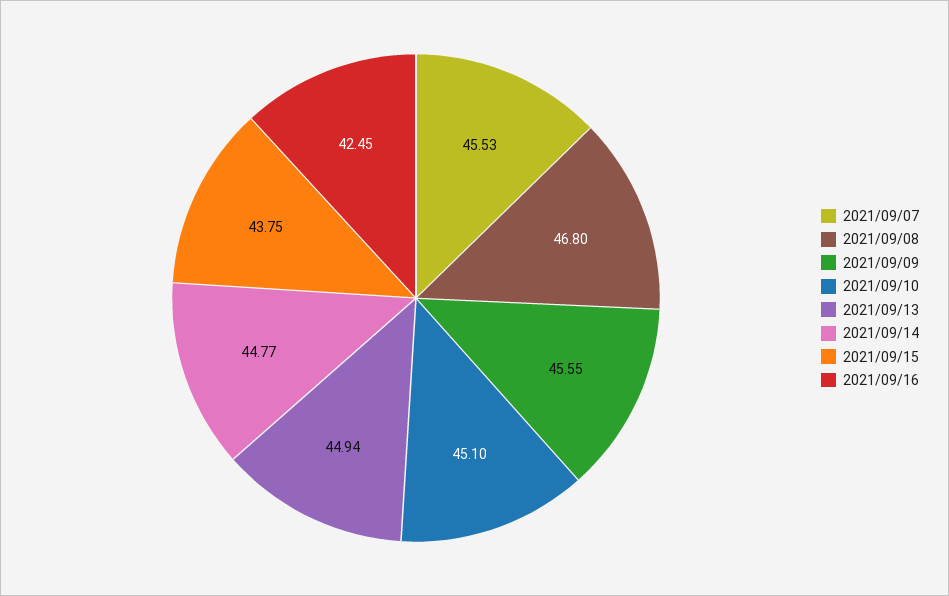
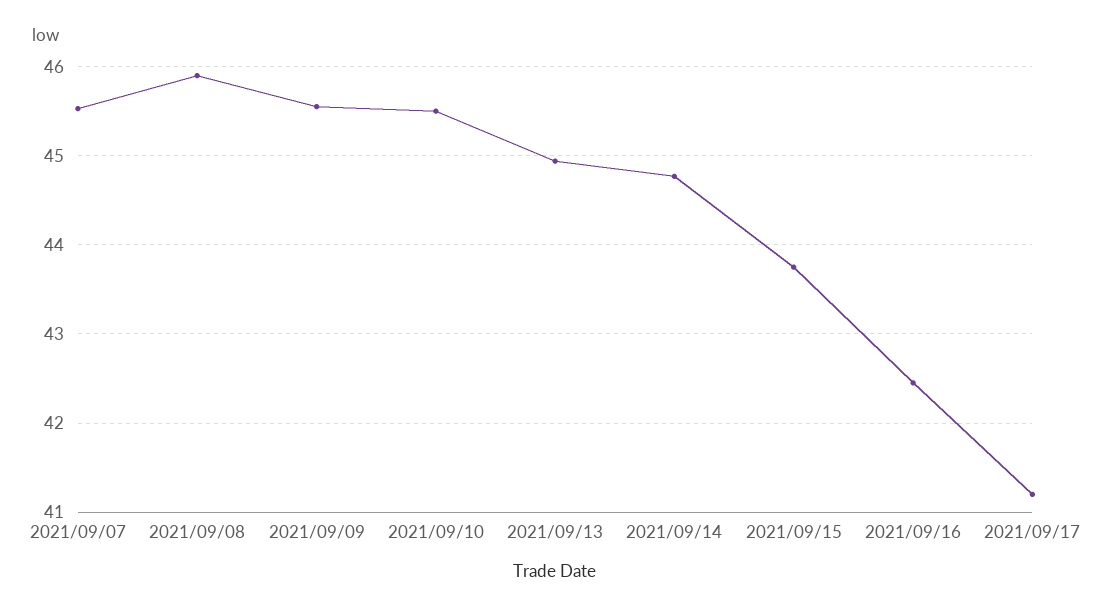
2021/09/08: 46.8 -> 45.9
2021/09/10: 45.1 -> 45.5
2021/09/17: none -> 41.2

